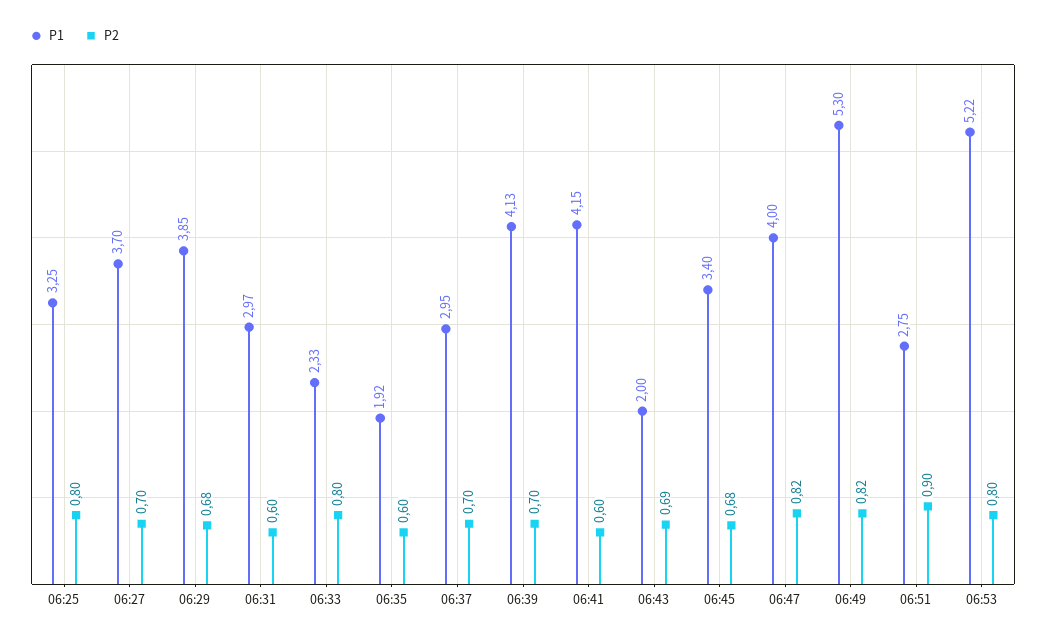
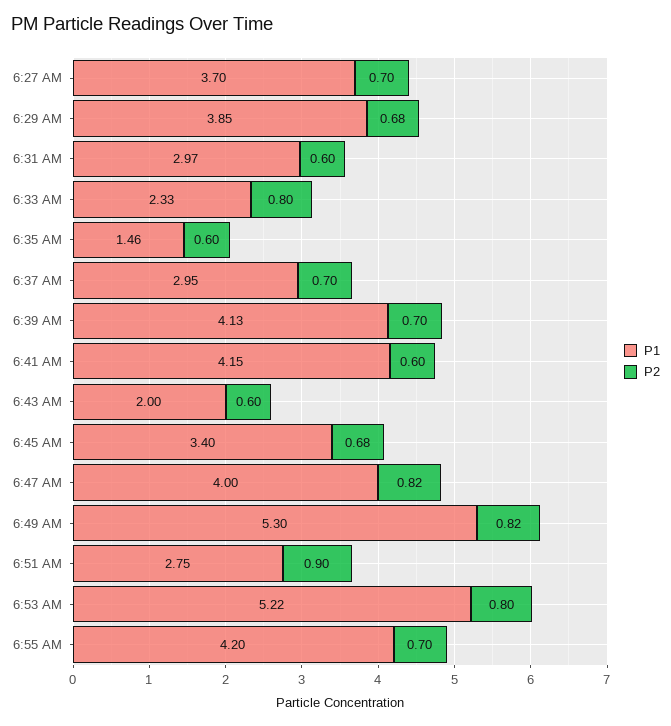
P1, 06:25: 3.25 -> none
P2, 06:25: 0.8 -> none
P1, 06:35: 1.92 -> 1.46
P2, 06:43: 0.69 -> 0.6
P1, 6:55 AM: none -> 4.2
P2, 6:55 AM: none -> 0.7

